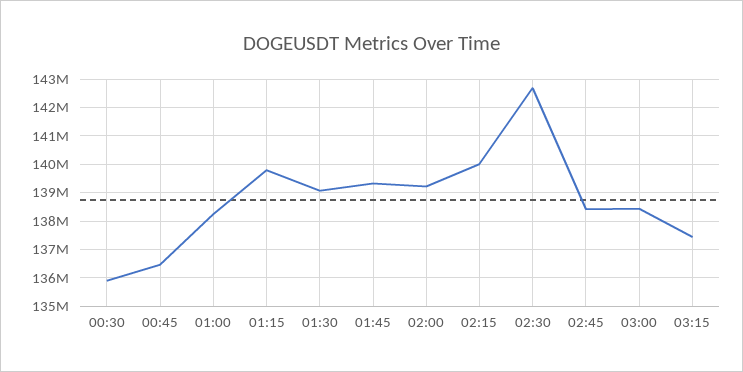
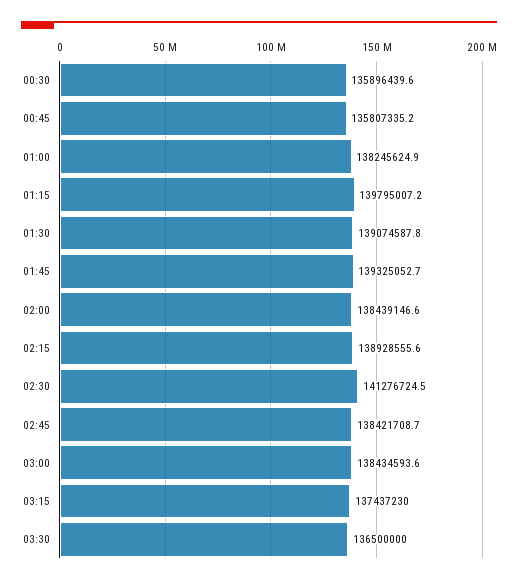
00:45: 136500000 -> 135807335.2
02:00: 139250000 -> 138439146.6
02:15: 140000000 -> 138928555.6
02:30: 142750000 -> 141276724.5
03:30: none -> 136500000

